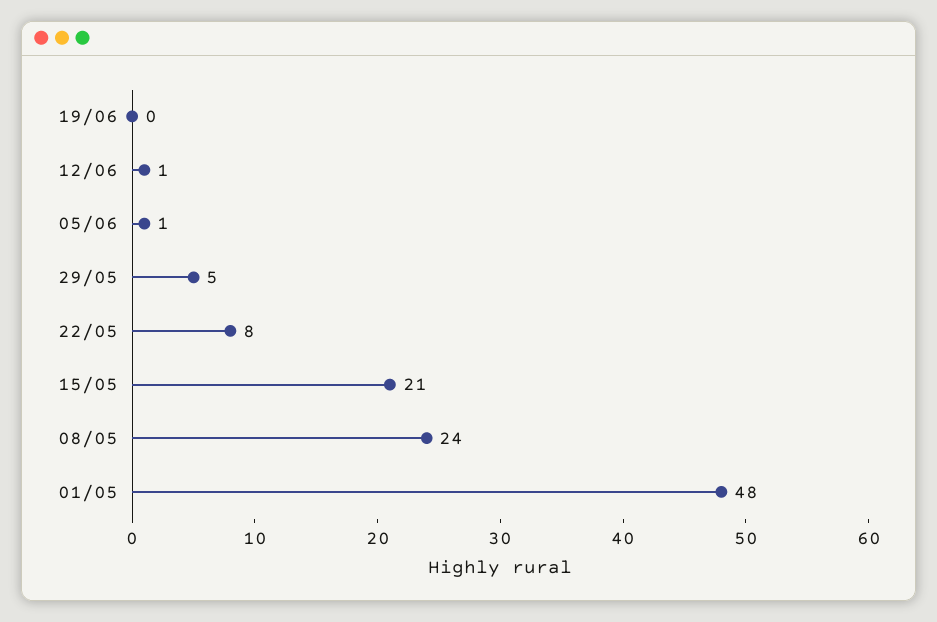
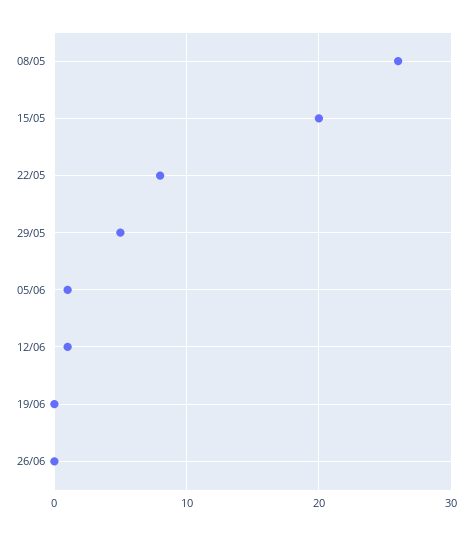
15/05: 21 -> 20
08/05: 24 -> 26
01/05: 48 -> none
26/06: none -> 0

